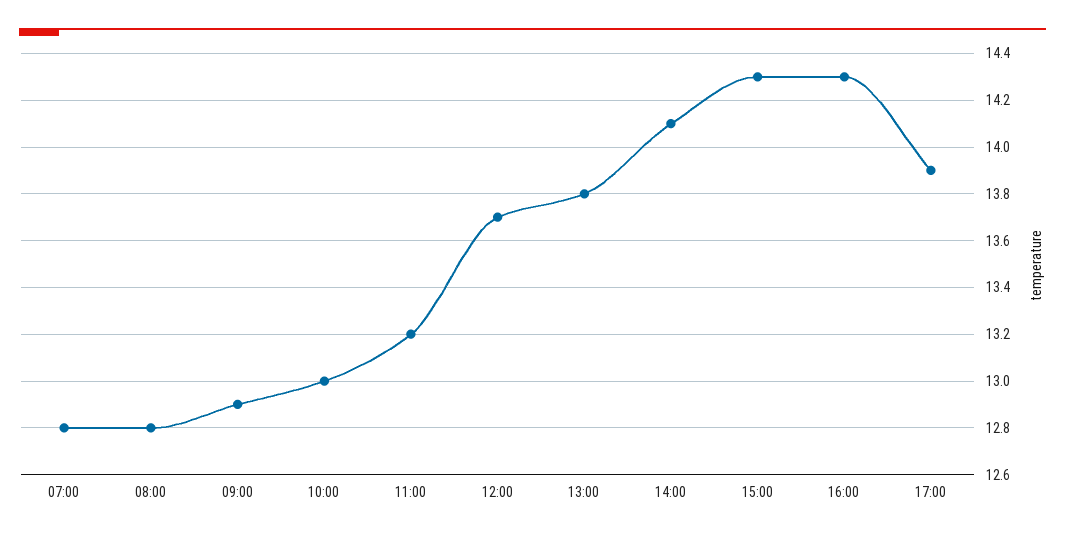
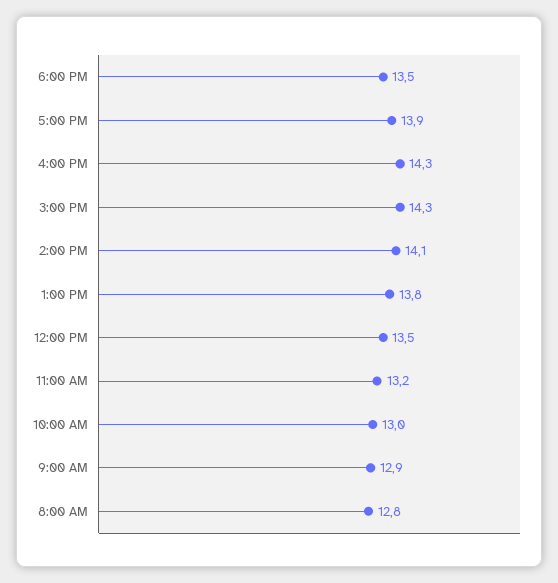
07:00: 12.8 -> none
12:00: 13.7 -> 13.5
6:00 PM: none -> 13.5

